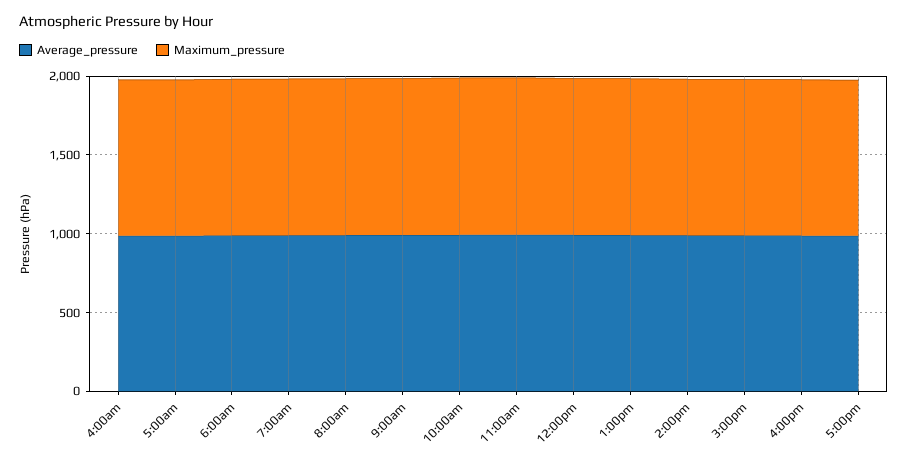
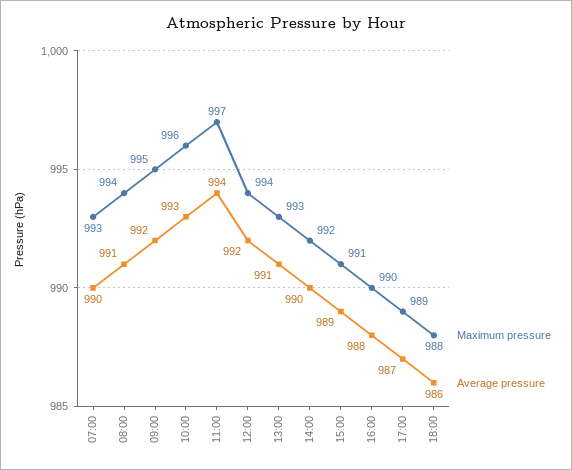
Average_pressure, 4:00am: 1000 -> none
Maximum_pressure, 4:00am: 1000 -> none
Average_pressure, 5:00am: 1000 -> none
Maximum_pressure, 5:00am: 1000 -> none
Average_pressure, 6:00am: 1000 -> none
Maximum_pressure, 6:00am: 1000 -> none
Maximum_pressure, 18:00: none -> 988
Average_pressure, 18:00: none -> 986

